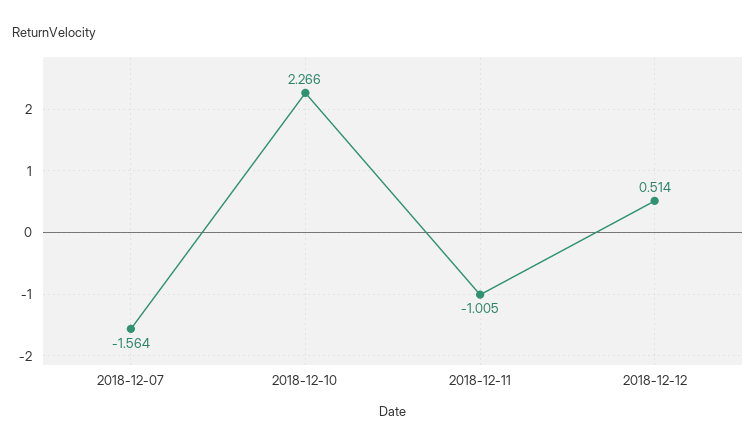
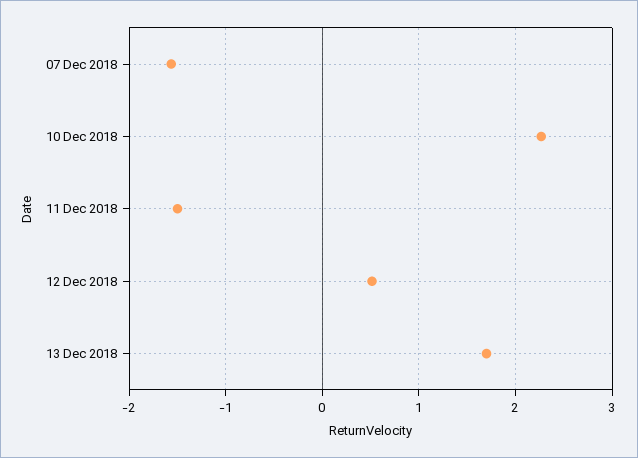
2018-12-11: -1.005 -> -1.5
13 Dec 2018: none -> 1.7

